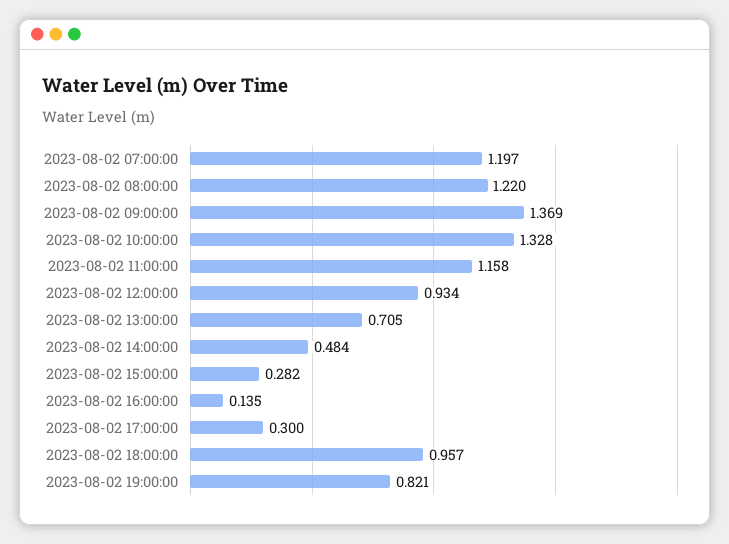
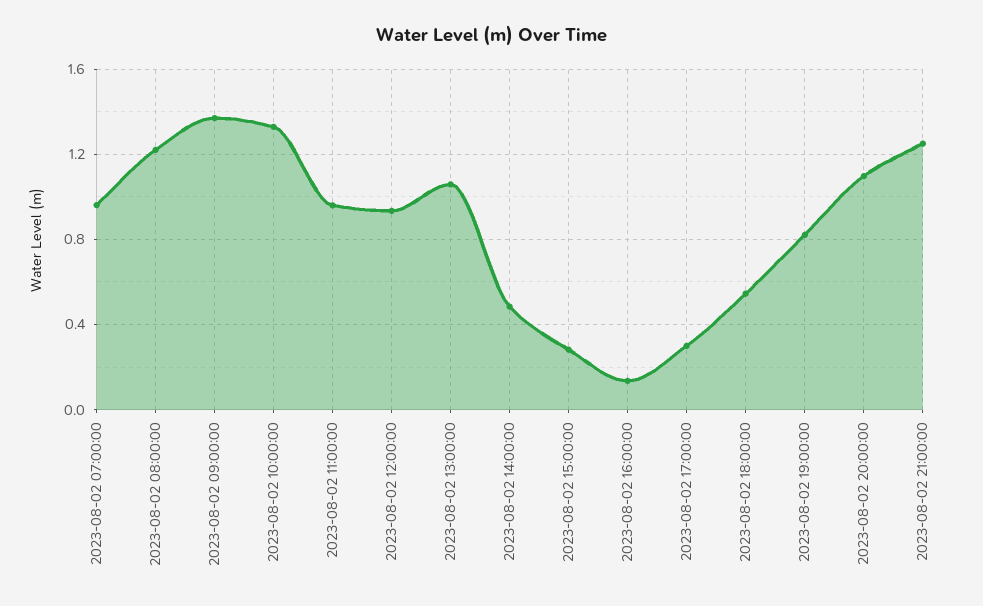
2023-08-02 07:00:00: 1.197 -> 0.95
2023-08-02 11:00:00: 1.158 -> 0.95
2023-08-02 13:00:00: 0.705 -> 1.05
2023-08-02 18:00:00: 0.957 -> 0.55
2023-08-02 20:00:00: none -> 1.1
2023-08-02 21:00:00: none -> 1.25

